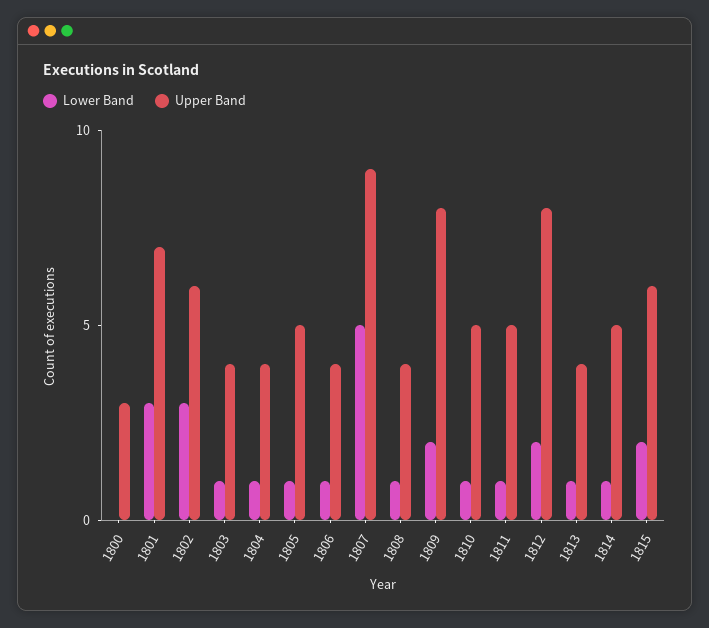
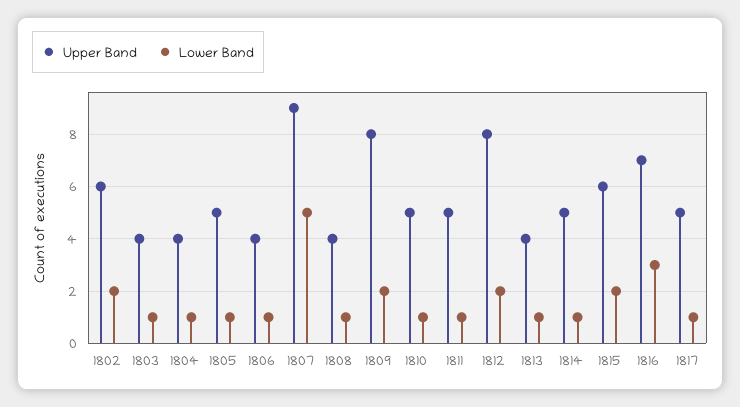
Lower Band, 1800: 0 -> none
Upper Band, 1800: 3 -> none
Lower Band, 1801: 3 -> none
Upper Band, 1801: 7 -> none
Lower Band, 1802: 3 -> 2
Upper Band, 1816: none -> 7
Lower Band, 1816: none -> 3
Upper Band, 1817: none -> 5
Lower Band, 1817: none -> 1

